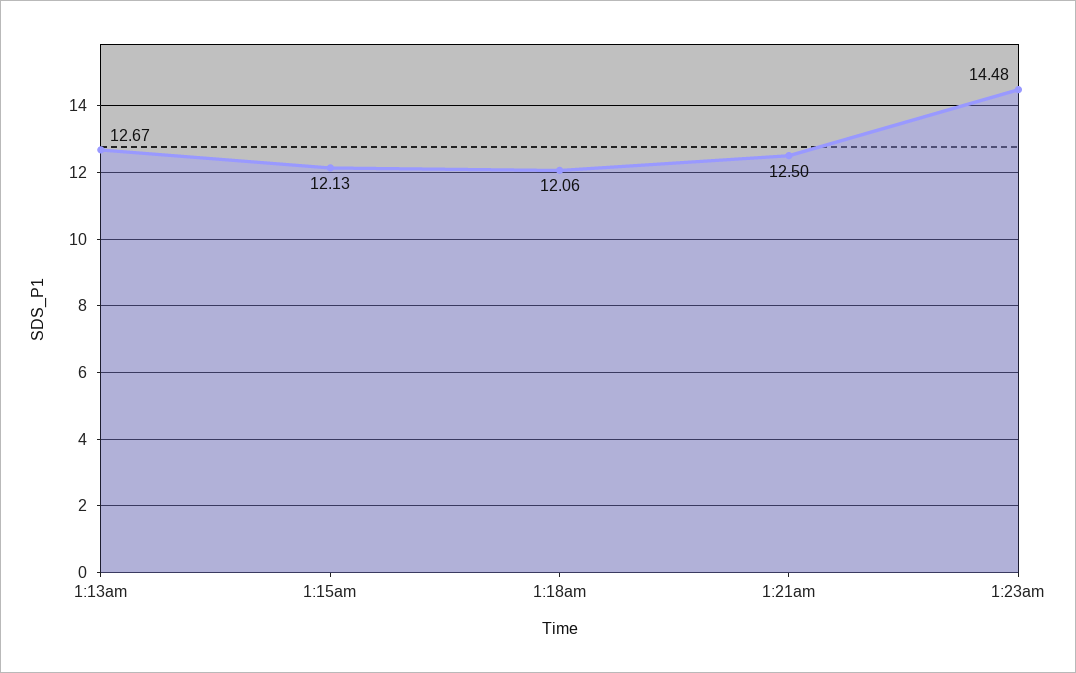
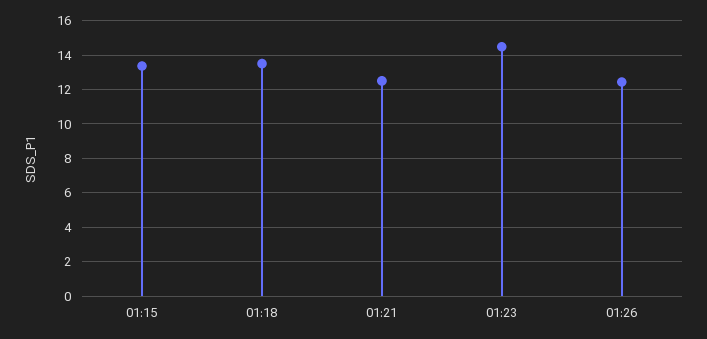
1:13am: 12.67 -> none
1:15am: 12.13 -> 13.5
1:18am: 12.06 -> 13.5
01:26: none -> 12.5

